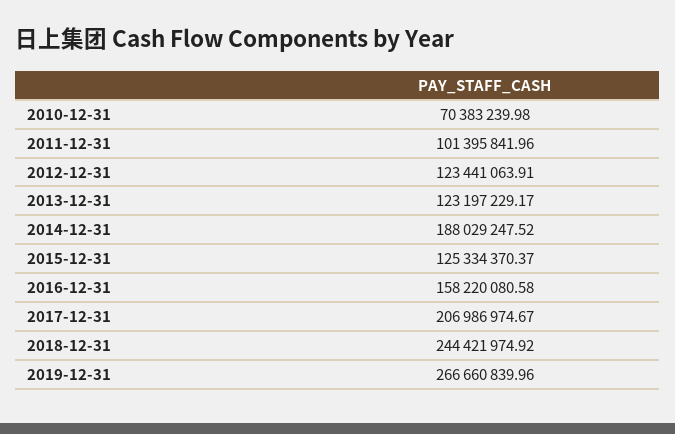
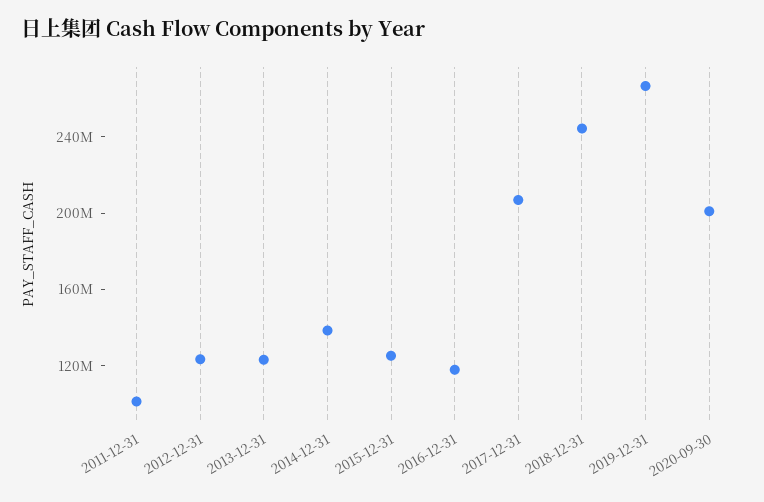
2010-12-31: 70383239.98 -> none
2014-12-31: 188029247.52 -> 140000000
2016-12-31: 158220080.58 -> 120000000
2020-09-30: none -> 200000000

